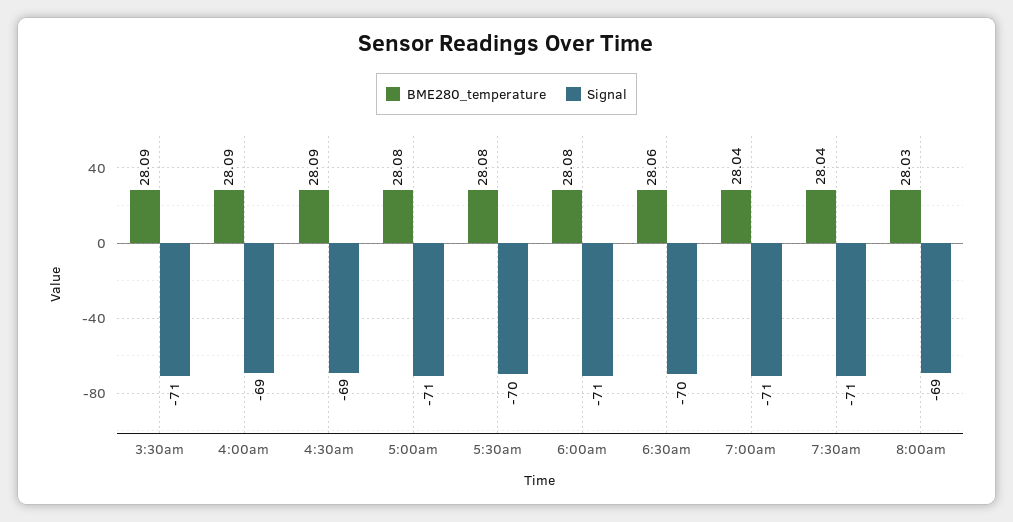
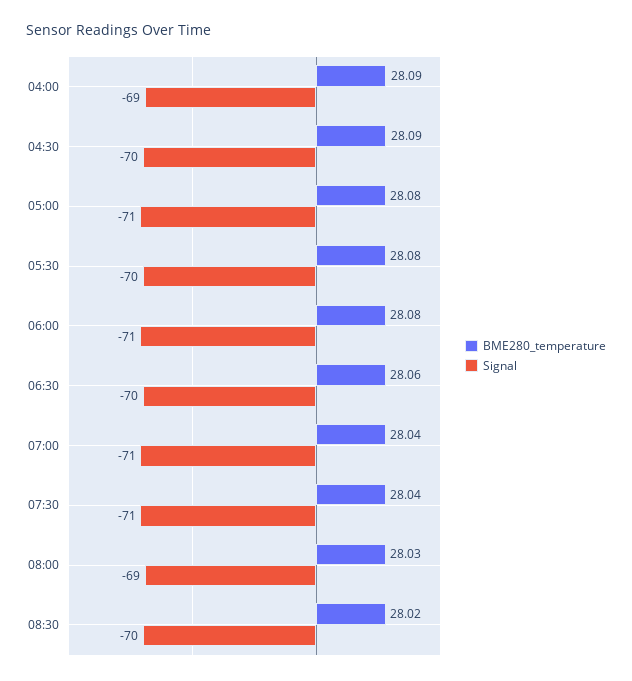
BME280_temperature, 3:30am: 28.09 -> none
Signal, 3:30am: -71 -> none
Signal, 4:30am: -69 -> -70
BME280_temperature, 08:30: none -> 28.02
Signal, 08:30: none -> -70

